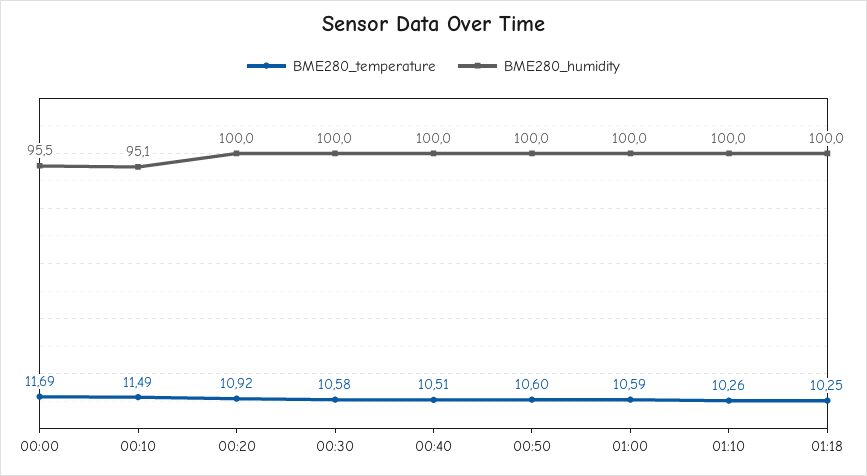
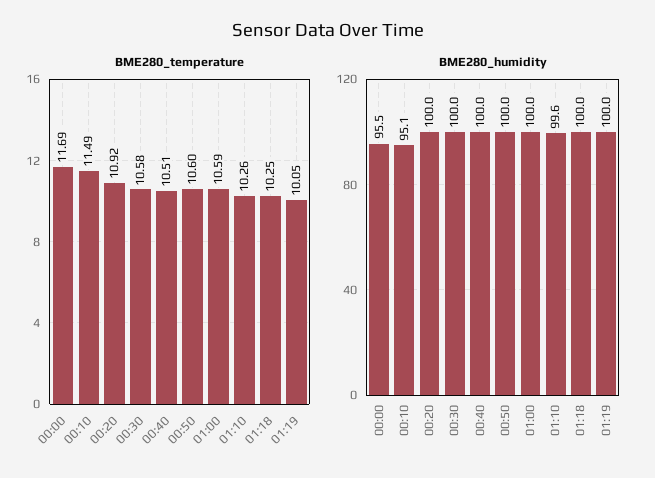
BME280_humidity, 01:10: 100 -> 99.6
BME280_temperature, 01:19: none -> 10.05
BME280_humidity, 01:19: none -> 100

